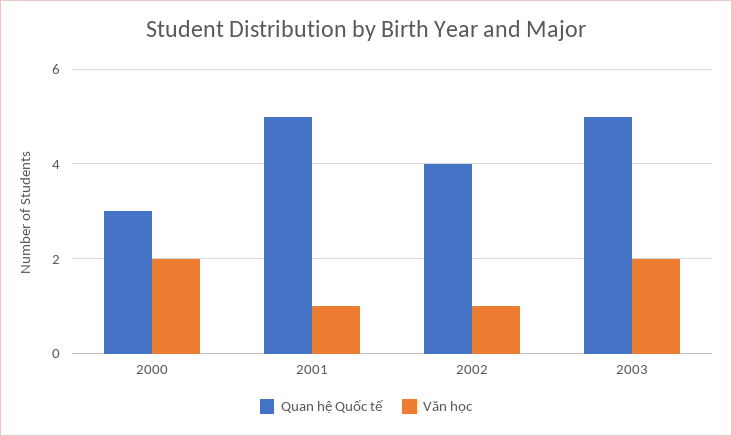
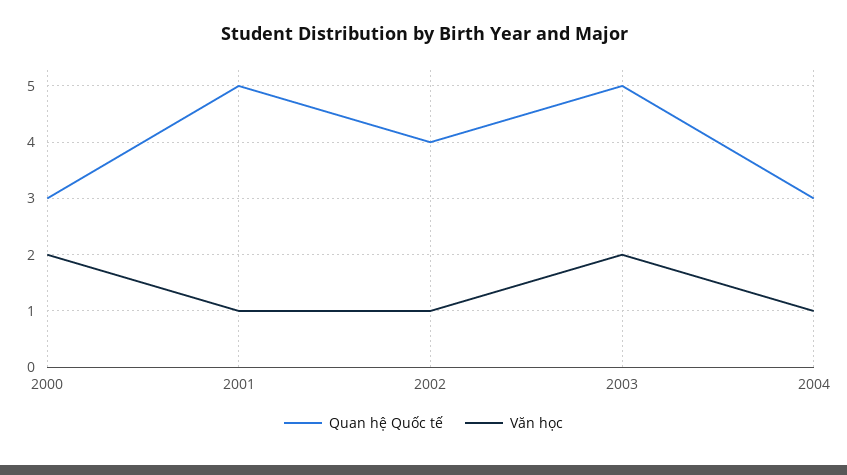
Quan hệ Quốc tế, 2004: none -> 3
Văn học, 2004: none -> 1

